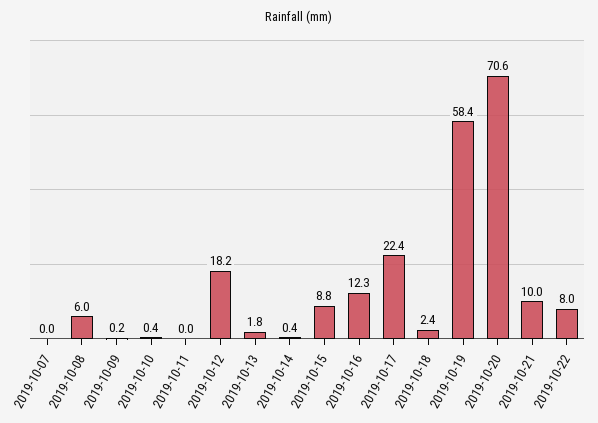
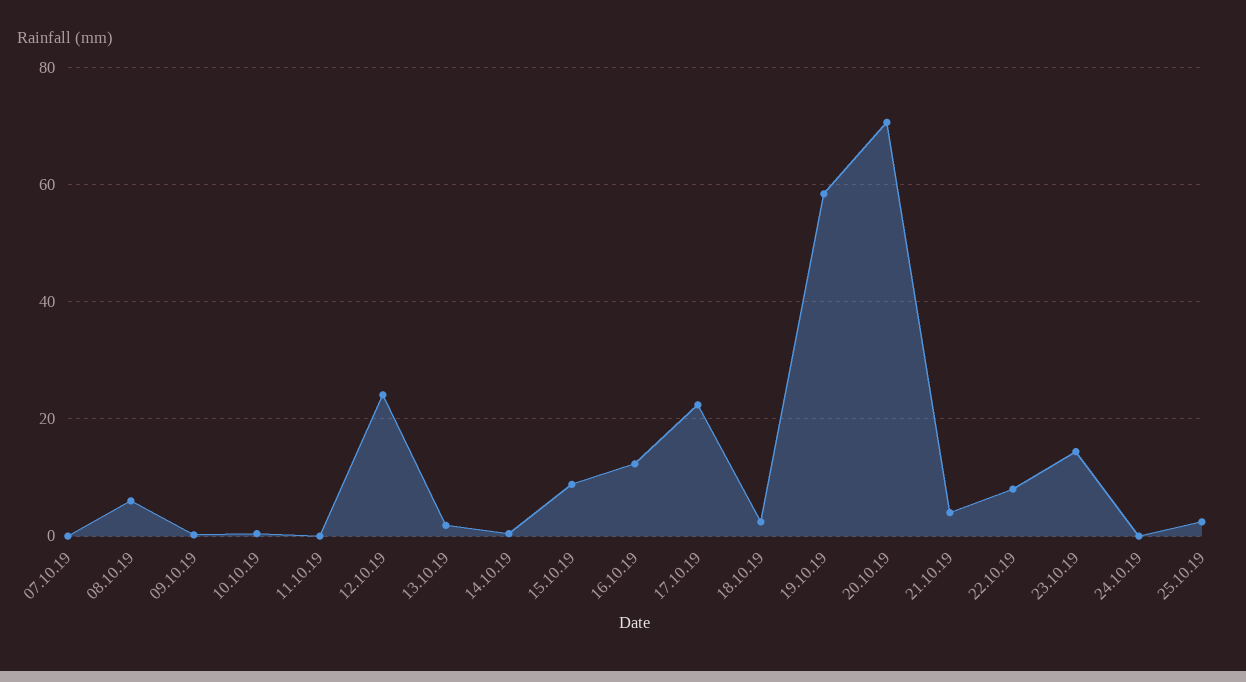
2019-10-12: 18.2 -> 24
2019-10-21: 10 -> 4
23.10.19: none -> 14
24.10.19: none -> 0
25.10.19: none -> 2

